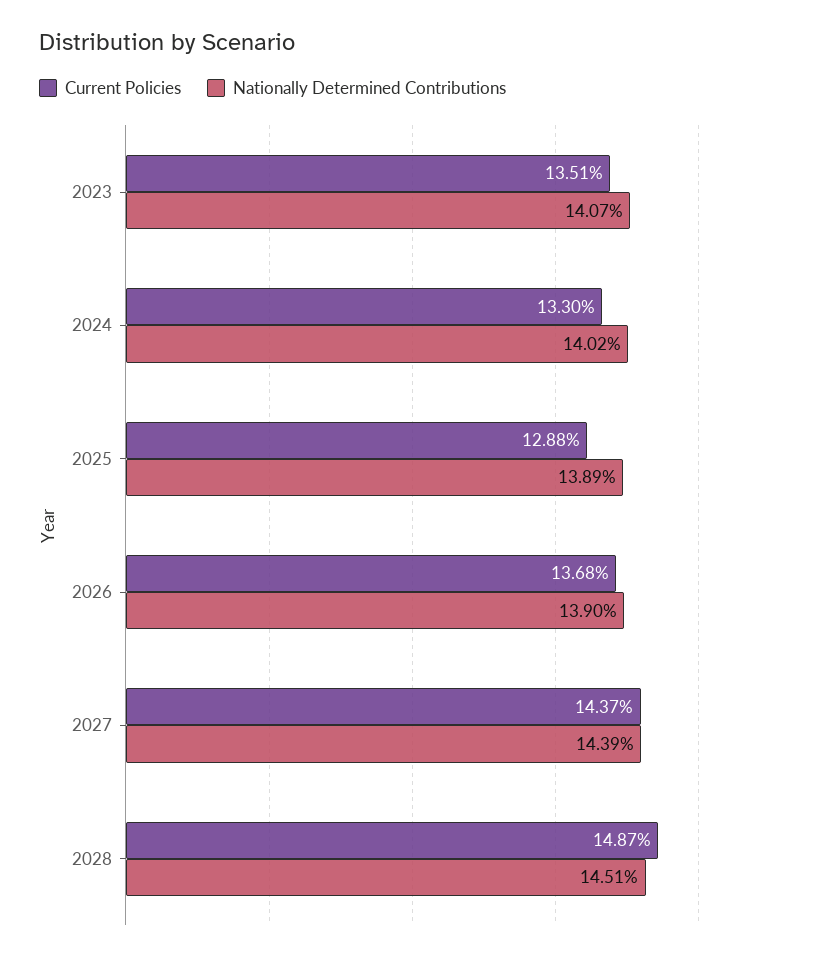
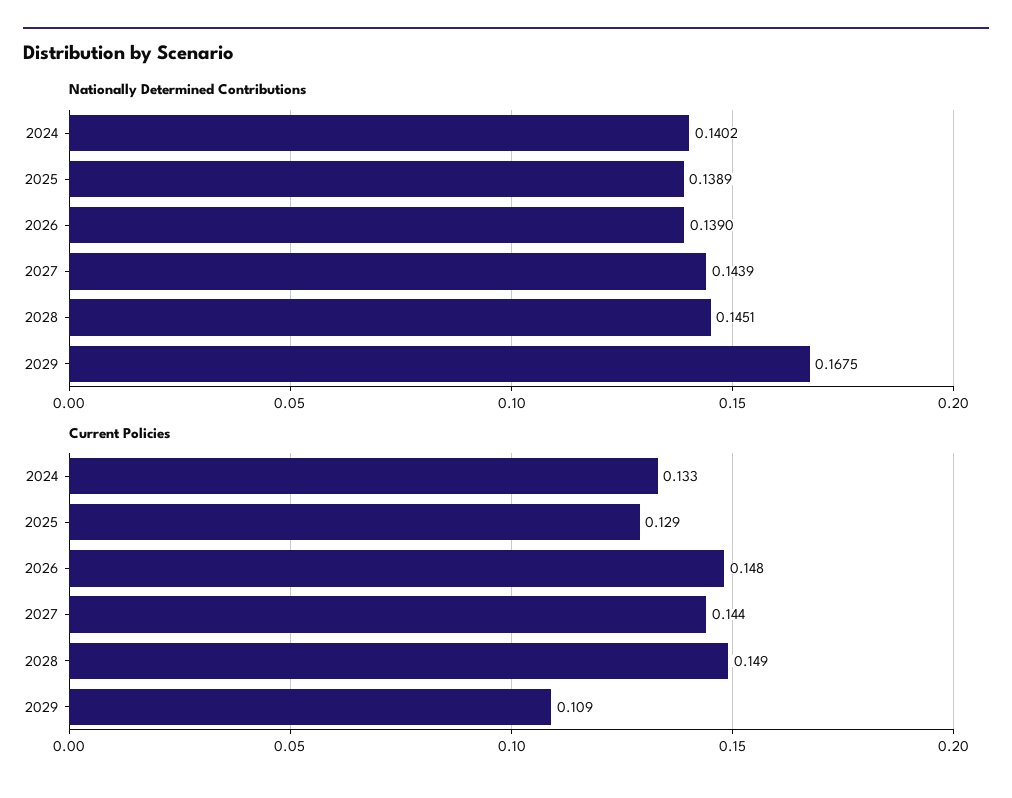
Current Policies, 2023: 0.1351 -> none
Nationally Determined Contributions, 2023: 0.1407 -> none
Current Policies, 2026: 0.1368 -> 0.148
Nationally Determined Contributions, 2029: none -> 0.1675
Current Policies, 2029: none -> 0.109

